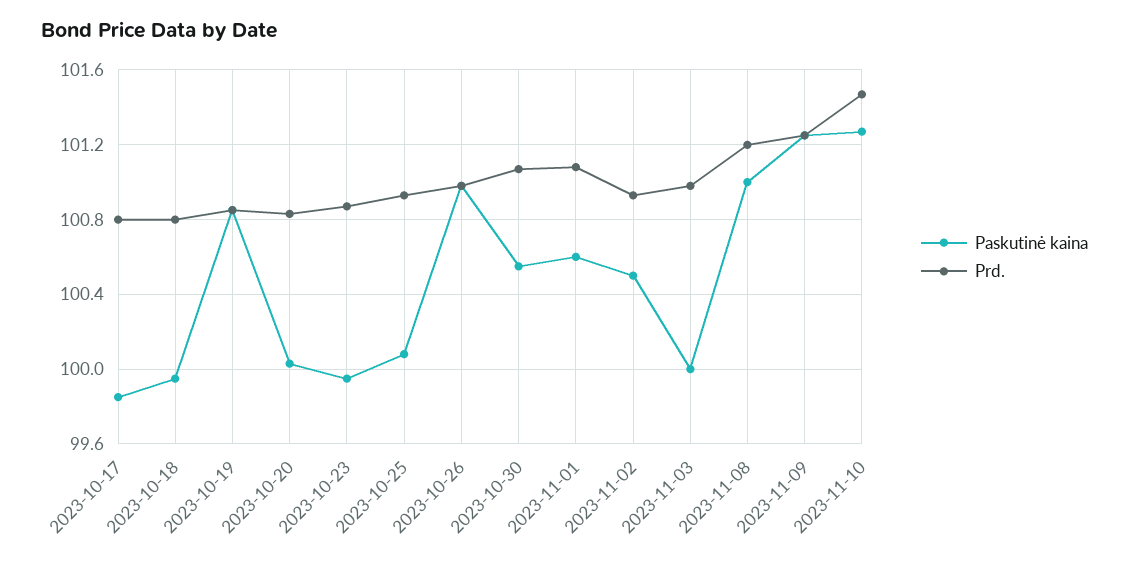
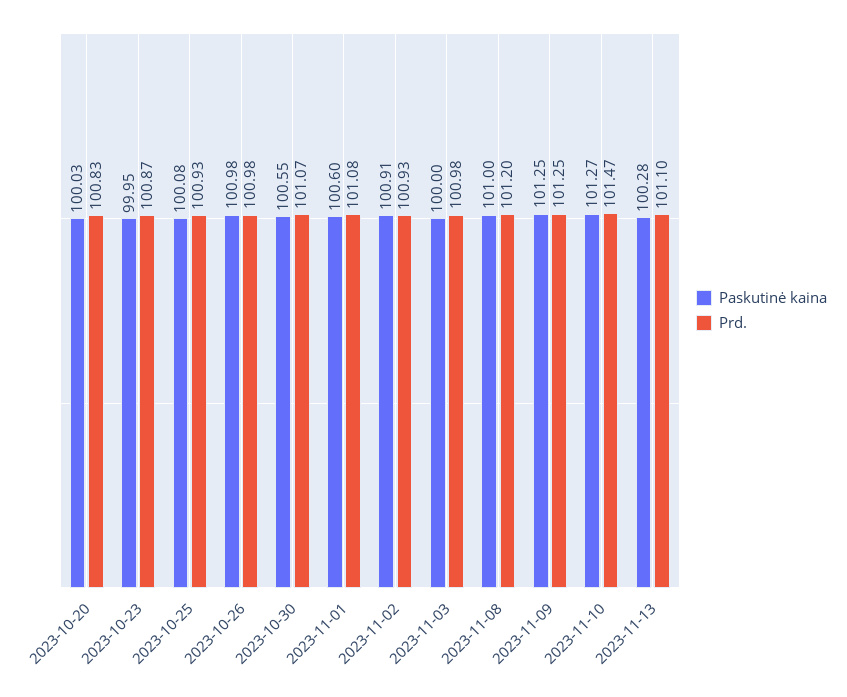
Paskutinė kaina, 2023-10-17: 99.85 -> none
Prd., 2023-10-17: 100.8 -> none
Paskutinė kaina, 2023-10-18: 99.95 -> none
Prd., 2023-10-18: 100.8 -> none
Paskutinė kaina, 2023-10-19: 100.85 -> none
Prd., 2023-10-19: 100.85 -> none
Paskutinė kaina, 2023-11-02: 100.5 -> 100.91
Paskutinė kaina, 2023-11-13: none -> 100.28
Prd., 2023-11-13: none -> 101.1

